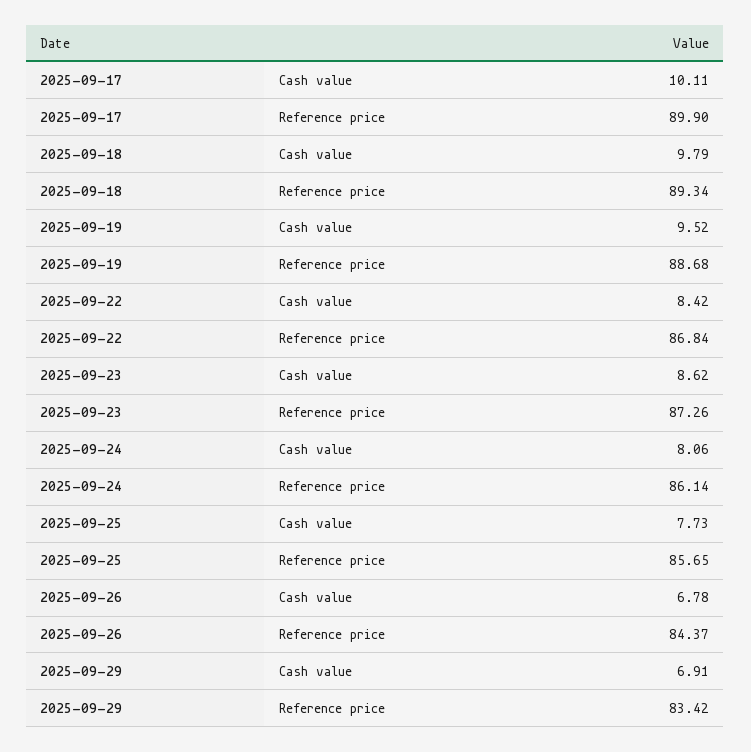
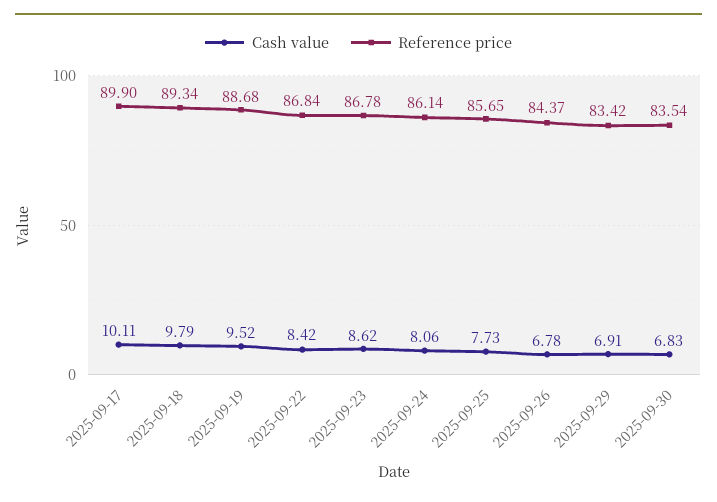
Reference price, 2025-09-23: 87.26 -> 86.78
Cash value, 2025-09-30: none -> 6.83
Reference price, 2025-09-30: none -> 83.54

